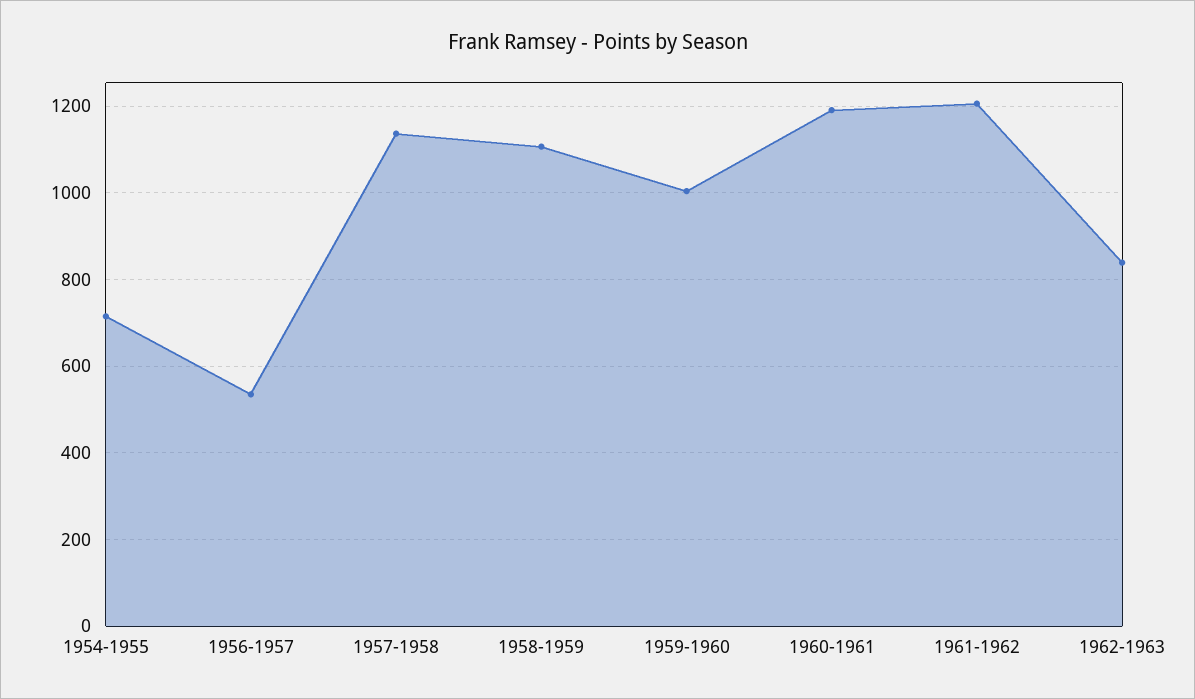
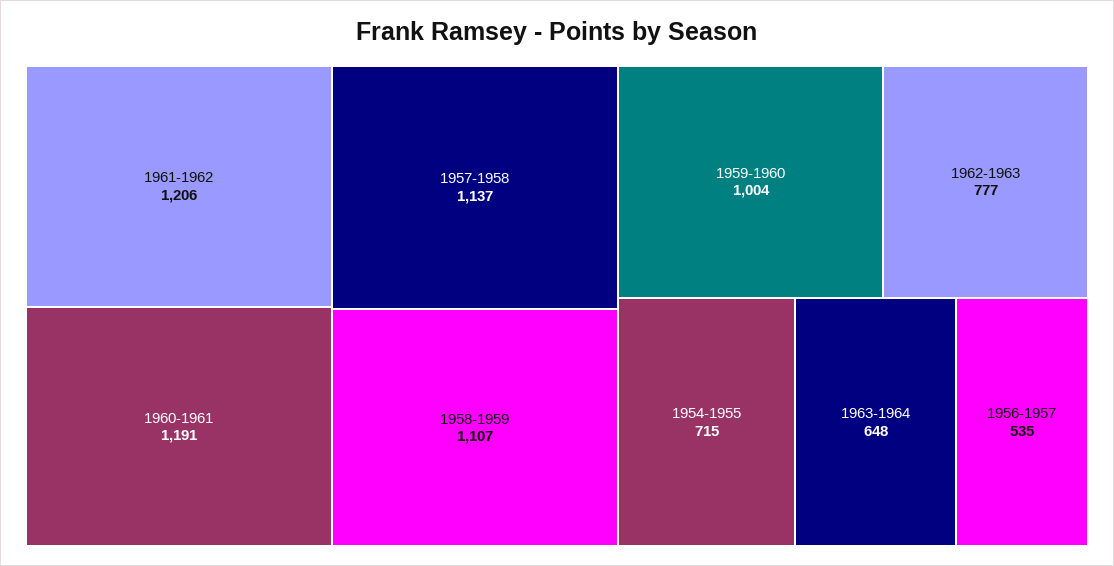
1962-1963: 840 -> 777
1963-1964: none -> 648

